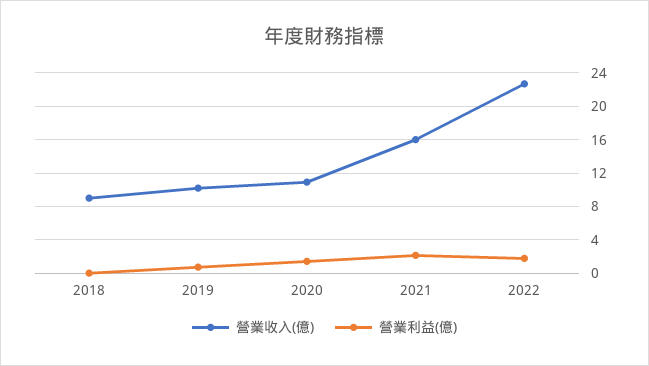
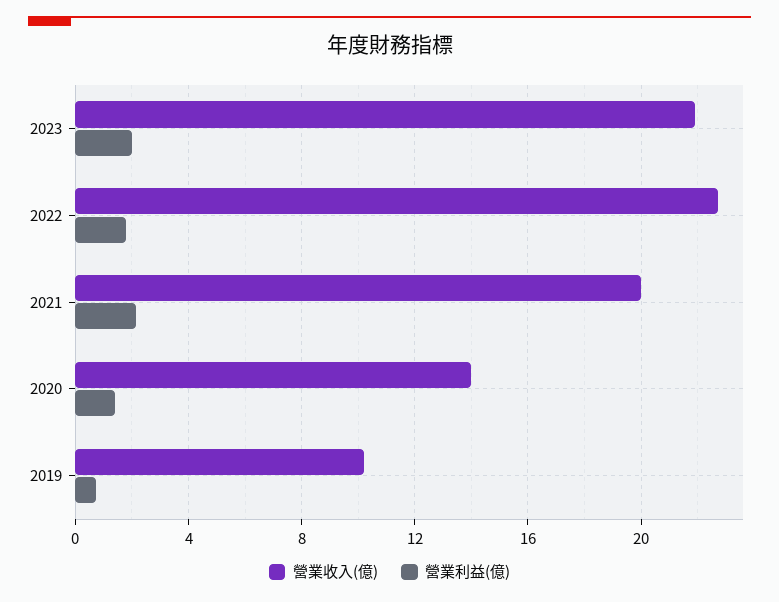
營業收入(億), 2018: 9 -> none
營業利益(億), 2018: 0 -> none
營業收入(億), 2020: 11 -> 14
營業收入(億), 2021: 16 -> 20
營業收入(億), 2023: none -> 22
營業利益(億), 2023: none -> 2

